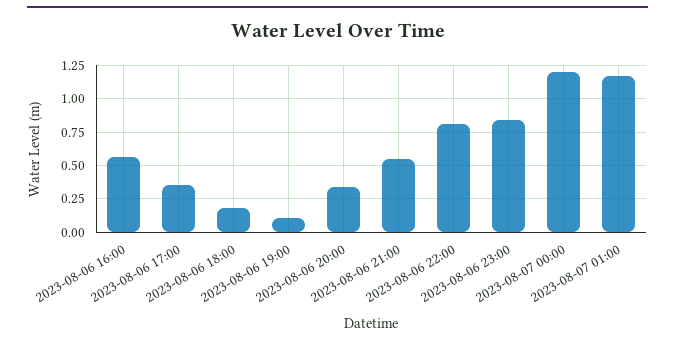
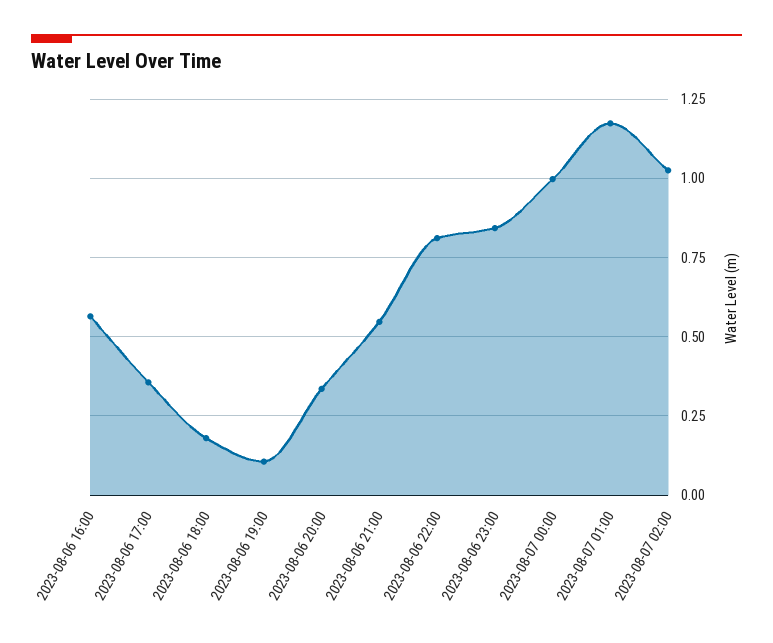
2023-08-07 00:00: 1.2 -> 1
2023-08-07 02:00: none -> 1.025

